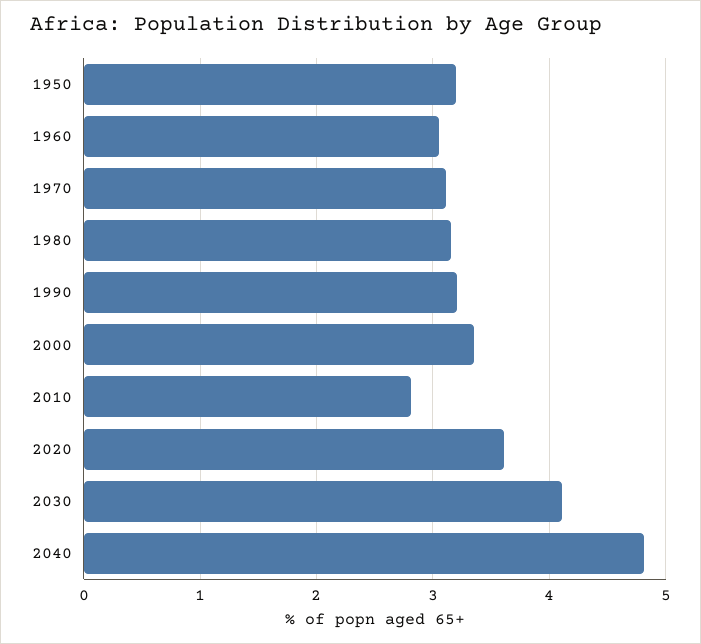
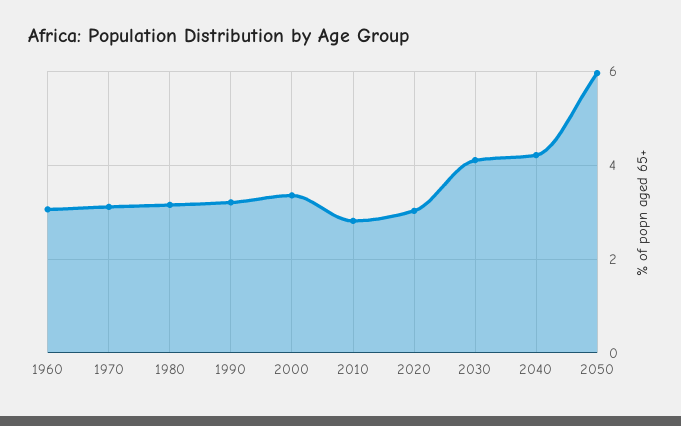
1950: 3.2 -> none
2020: 3.6 -> 3
2040: 4.8 -> 4.2
2050: none -> 6

